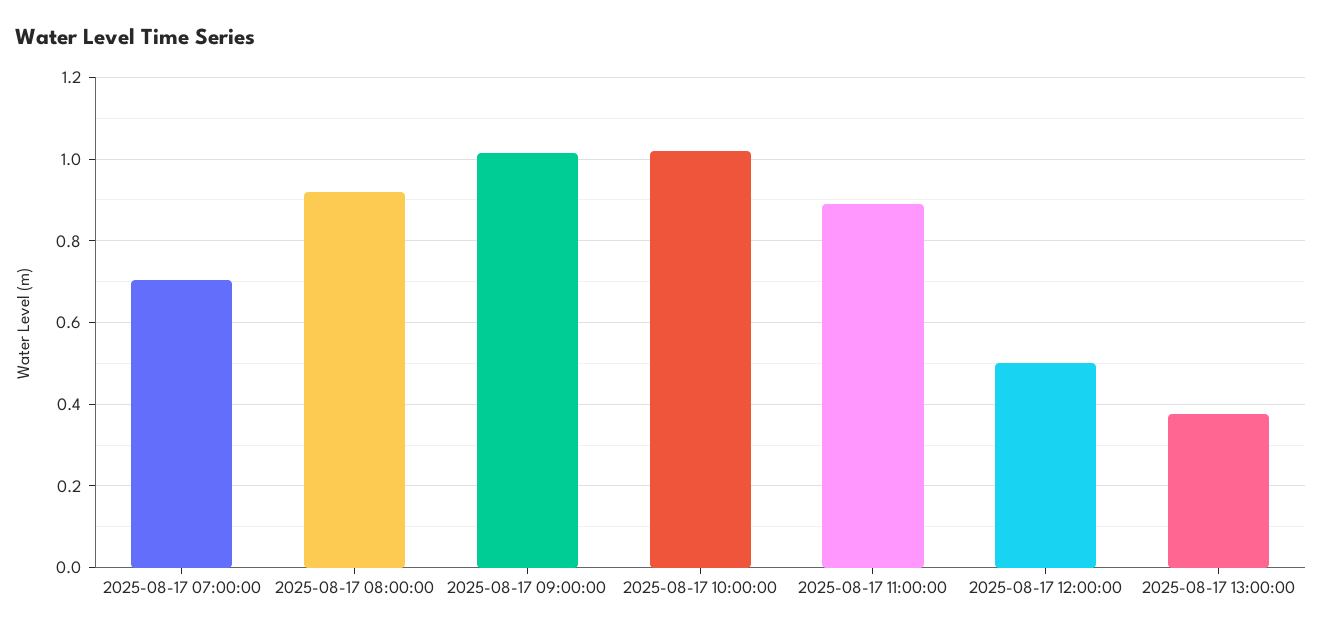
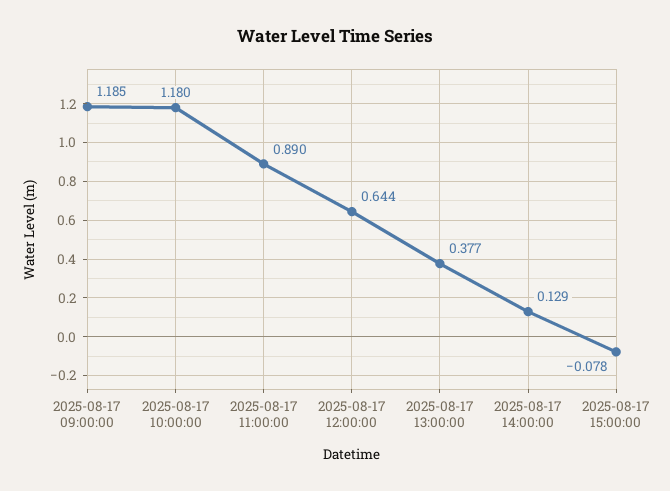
2025-08-17 07:00:00: 0.7 -> none
2025-08-17 08:00:00: 0.92 -> none
2025-08-17 09:00:00: 1.02 -> 1.185
2025-08-17 10:00:00: 1.02 -> 1.18
2025-08-17 12:00:00: 0.5 -> 0.644
2025-08-17 14:00:00: none -> 0.129
2025-08-17 15:00:00: none -> -0.078

